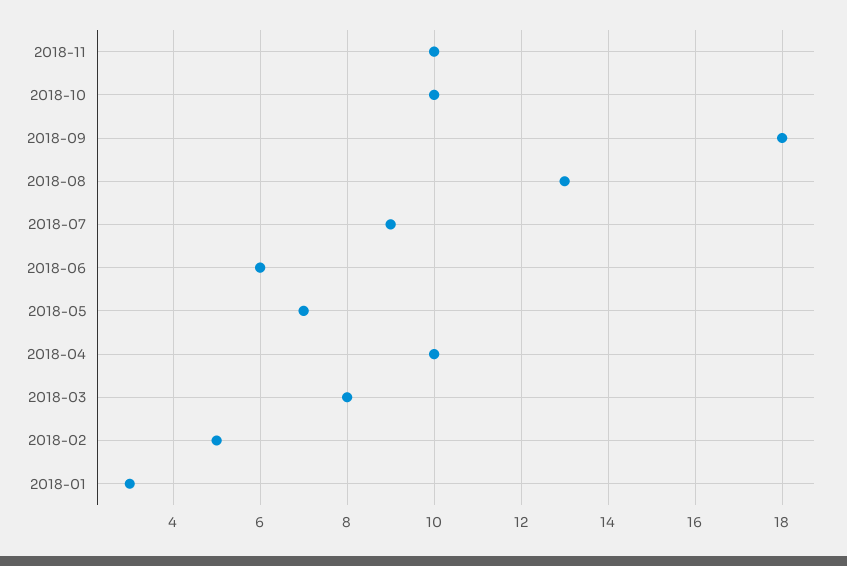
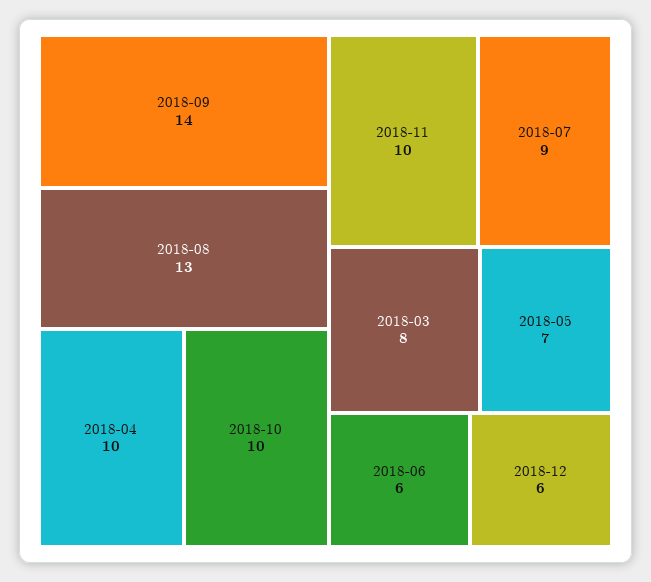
2018-09: 18 -> 14
2018-02: 5 -> none
2018-01: 3 -> none
2018-12: none -> 6

